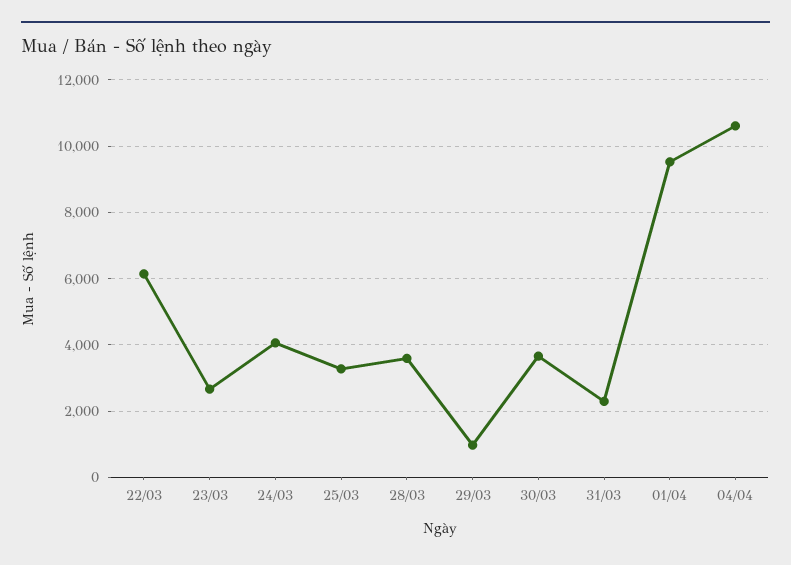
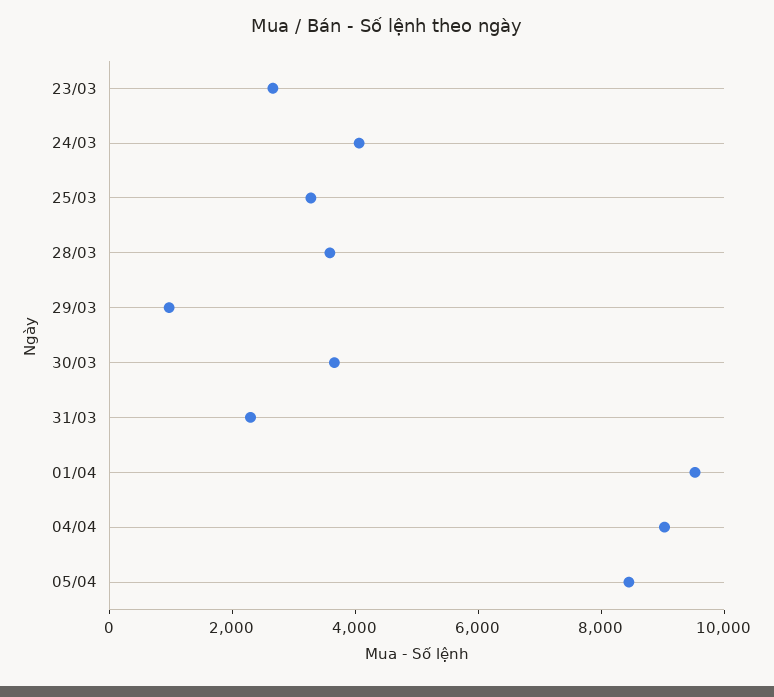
22/03: 6200 -> none
04/04: 10600 -> 9000
05/04: none -> 8500

